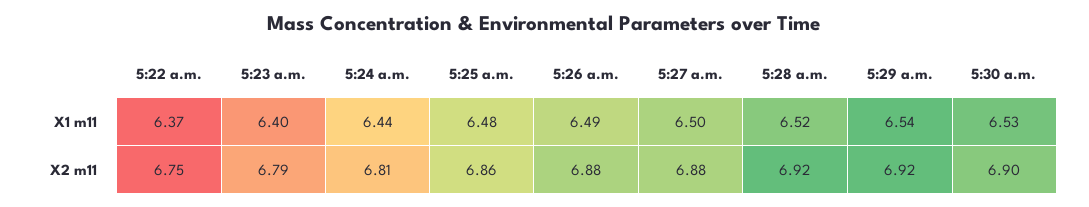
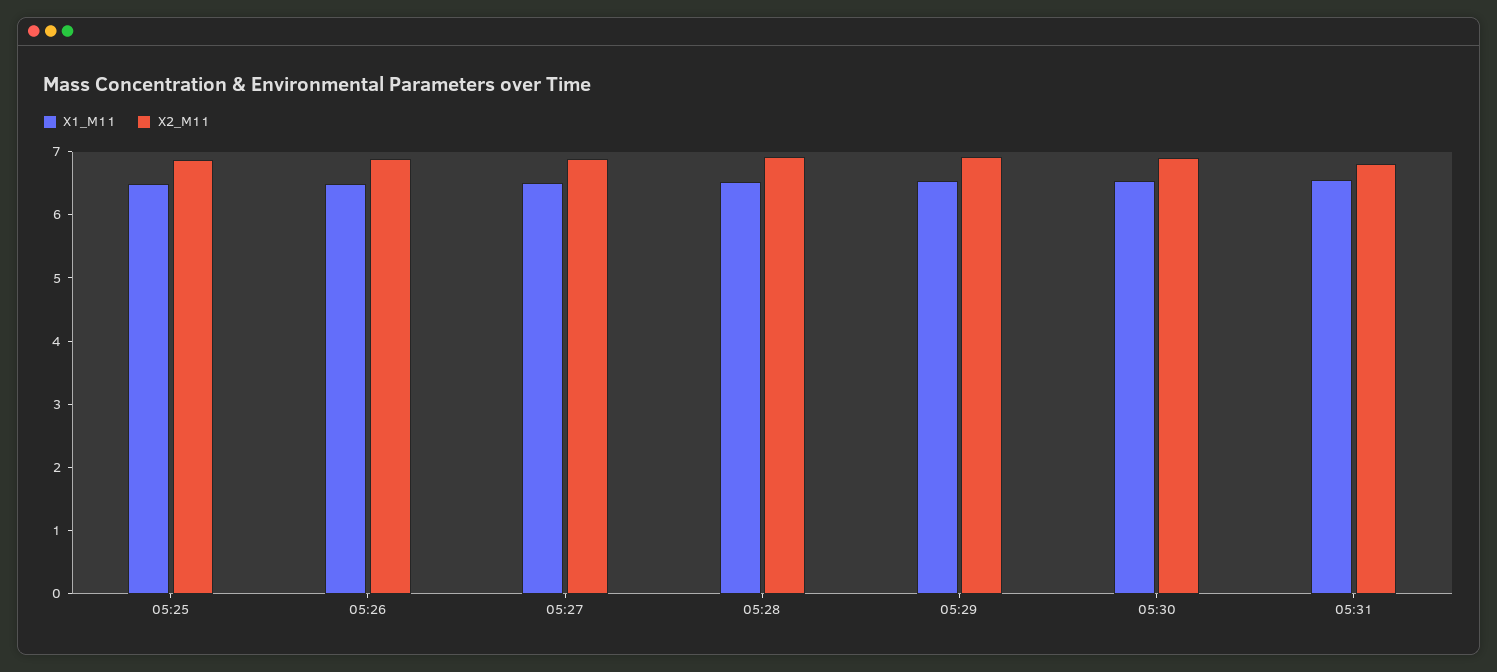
X1 m11, 5:22 a.m.: 6.37 -> none
X1 m11, 5:23 a.m.: 6.4 -> none
X1 m11, 5:24 a.m.: 6.44 -> none
X2 m11, 5:22 a.m.: 6.75 -> none
X2 m11, 5:23 a.m.: 6.79 -> none
X2 m11, 5:24 a.m.: 6.81 -> none
X1 m11, 05:31: none -> 6.6
X2 m11, 05:31: none -> 6.8

